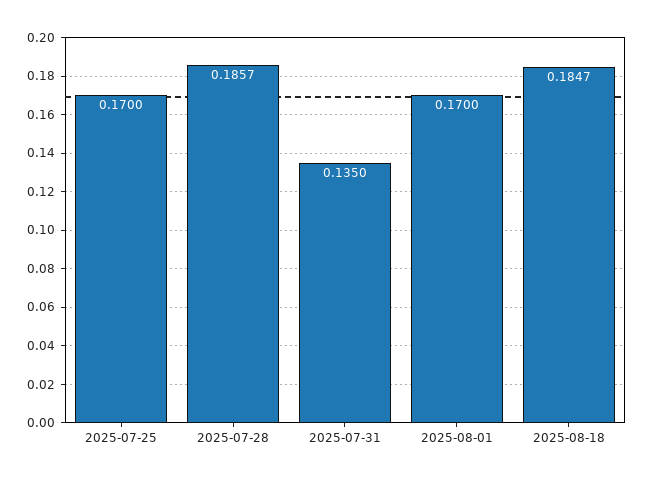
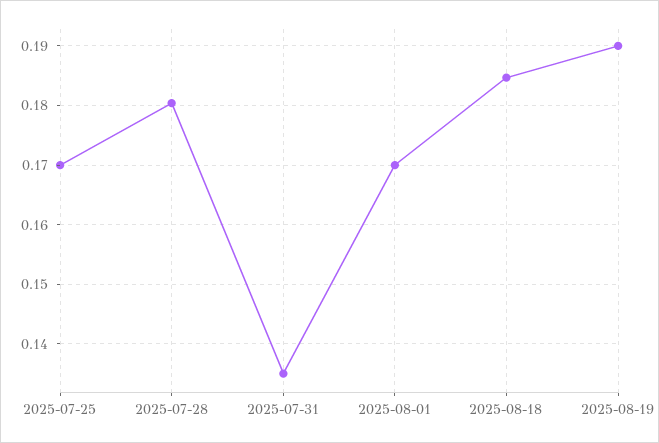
2025-07-28: 0.1857 -> 0.18
2025-08-19: none -> 0.19

